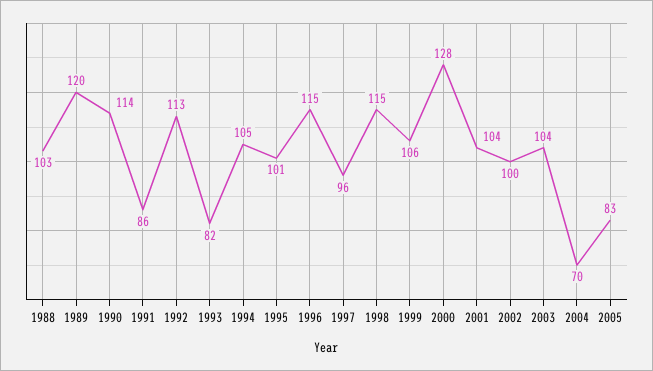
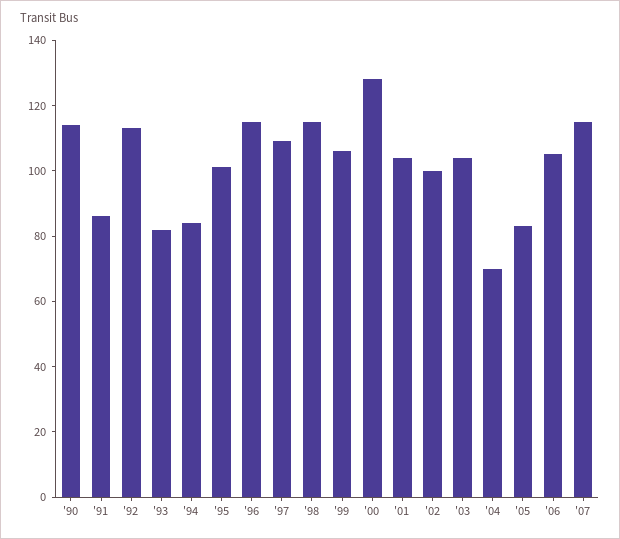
1988: 103 -> none
1989: 120 -> none
1994: 105 -> 85
1997: 96 -> 110
'06: none -> 105
'07: none -> 115

